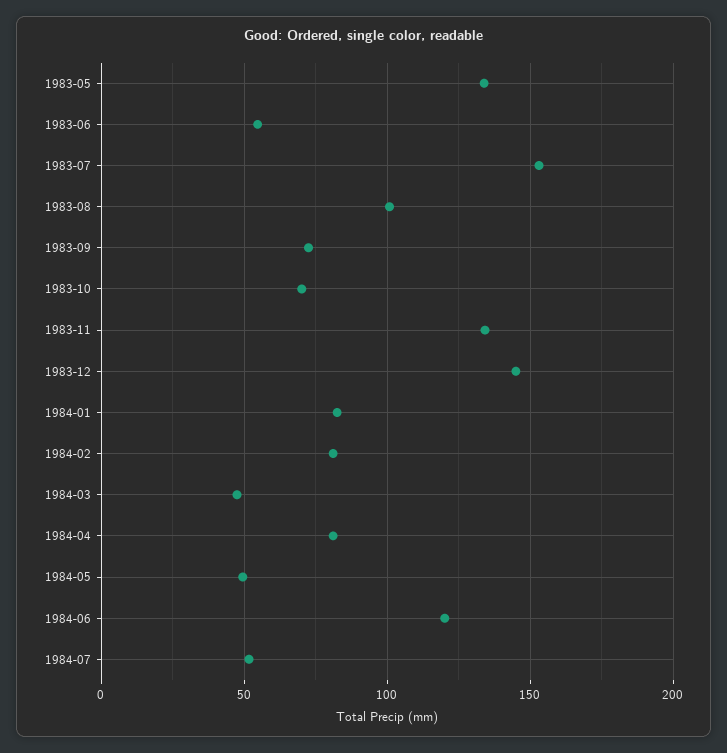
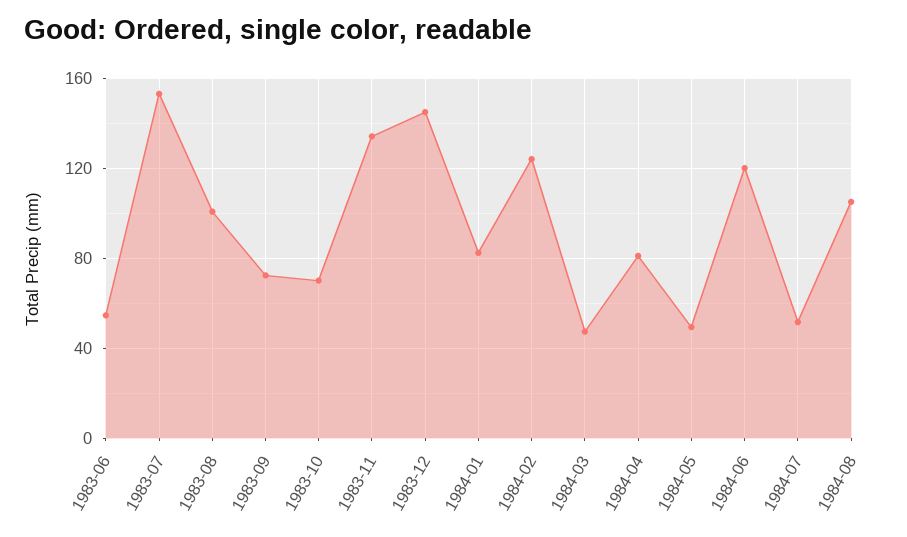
1983-05: 135 -> none
1984-02: 80 -> 125
1984-08: none -> 105

